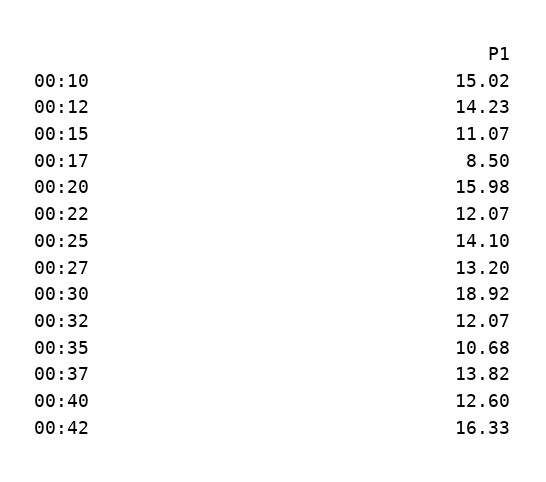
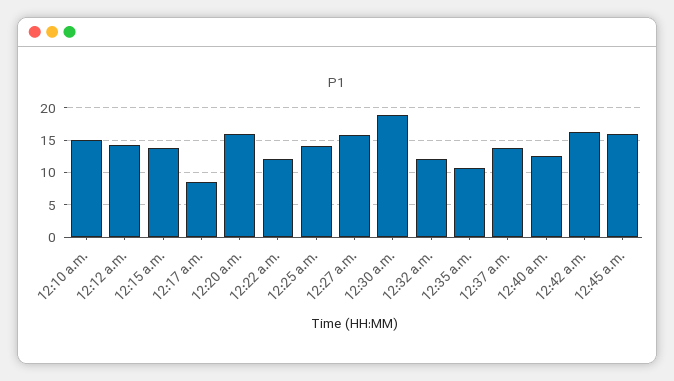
00:15: 11.07 -> 14
00:27: 13.2 -> 16
12:45 a.m.: none -> 16

